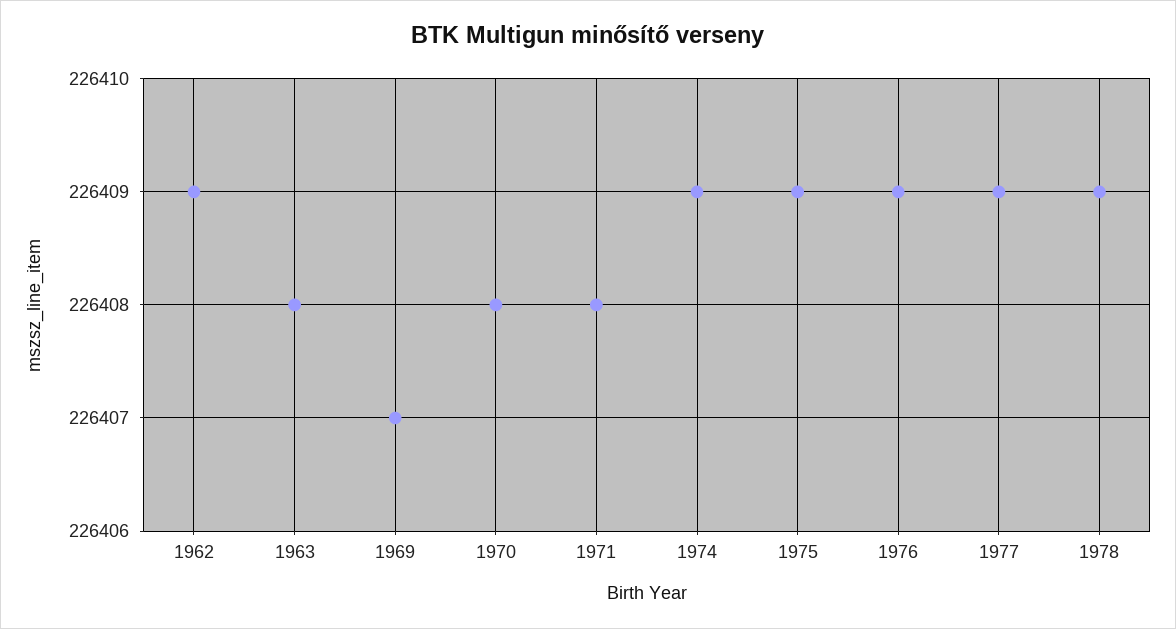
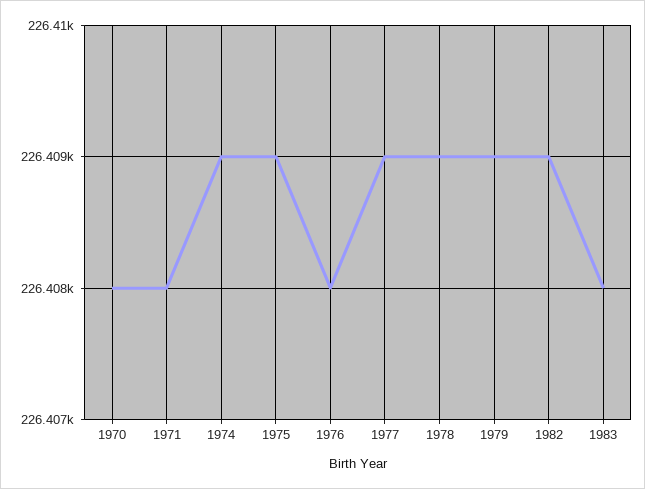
1962: 226409 -> none
1963: 226408 -> none
1969: 226407 -> none
1976: 226409 -> 226408
1979: none -> 226409
1982: none -> 226409
1983: none -> 226408

